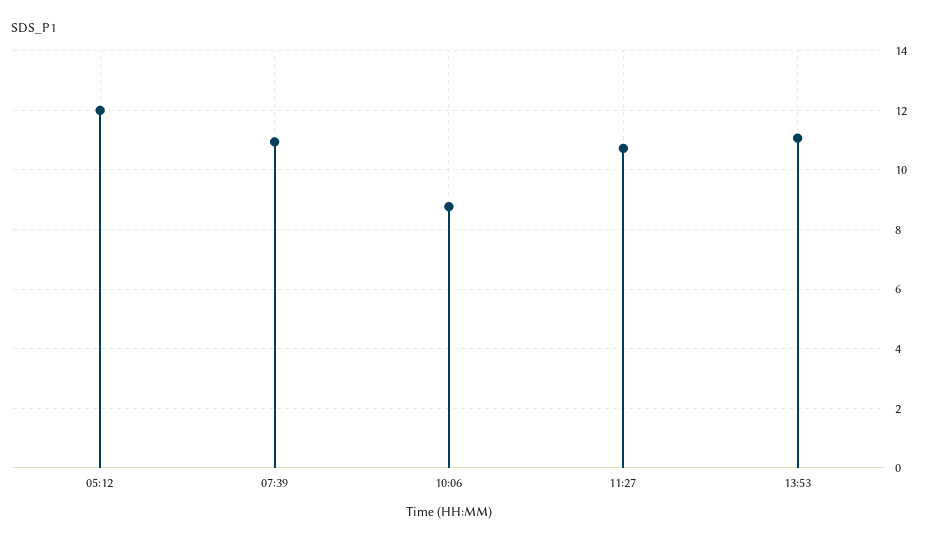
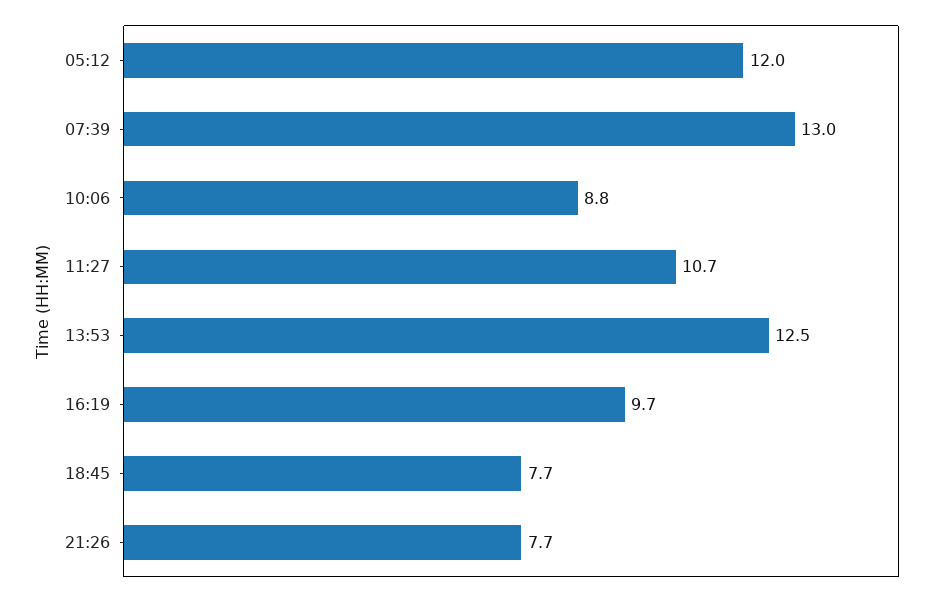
07:39: 11 -> 13
13:53: 11 -> 12.5
16:19: none -> 9.7
18:45: none -> 7.7
21:26: none -> 7.7

